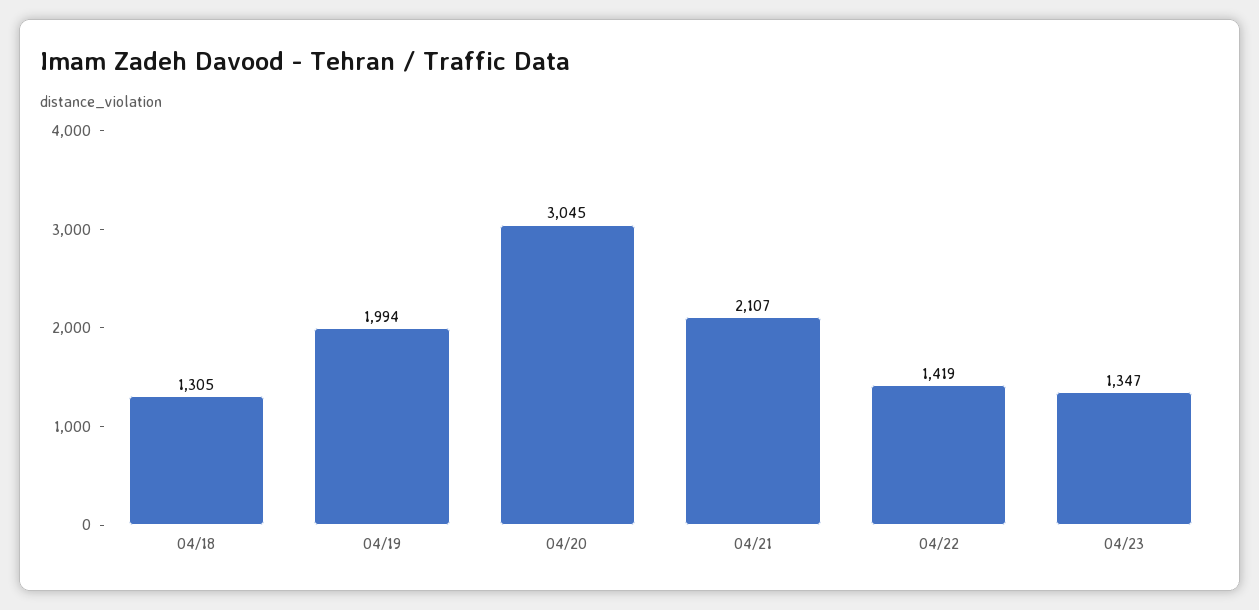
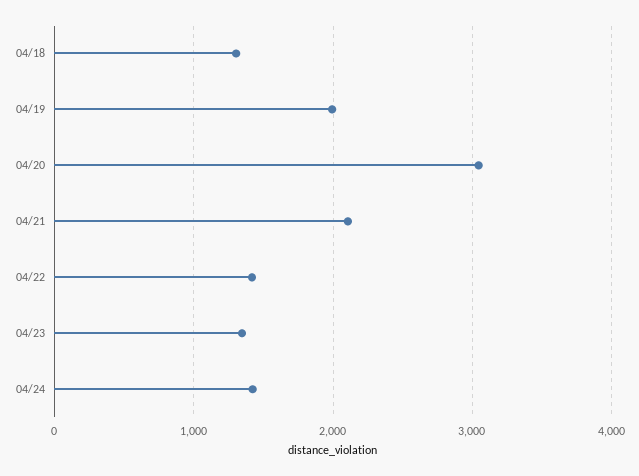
04/24: none -> 1400

